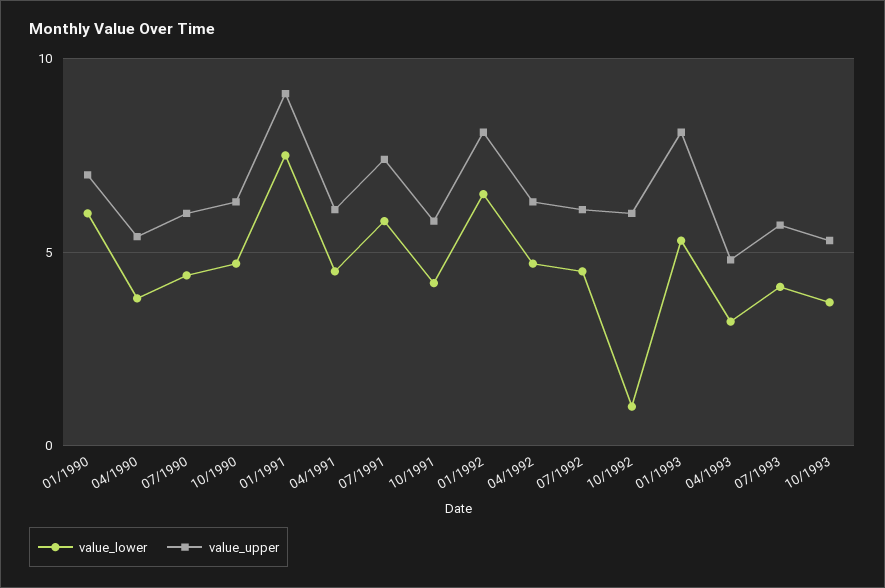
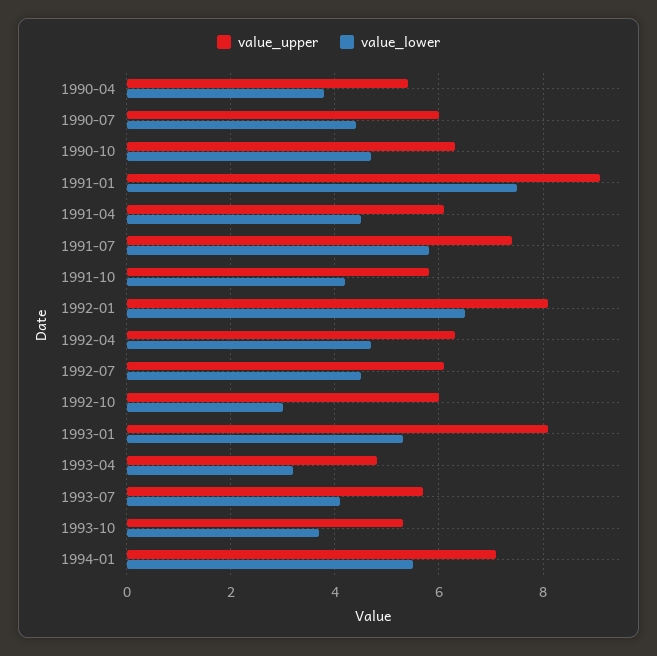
value_lower, 01/1990: 6 -> none
value_upper, 01/1990: 7 -> none
value_lower, 10/1992: 1 -> 3
value_upper, 1994-01: none -> 7
value_lower, 1994-01: none -> 5.5

